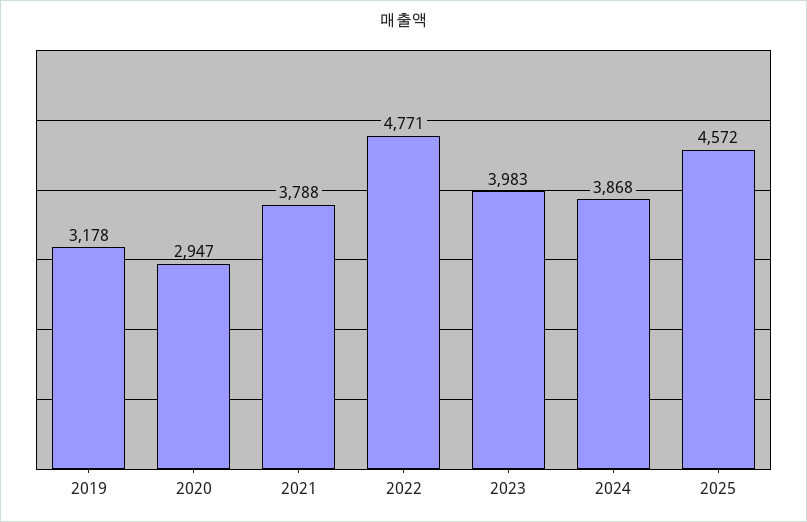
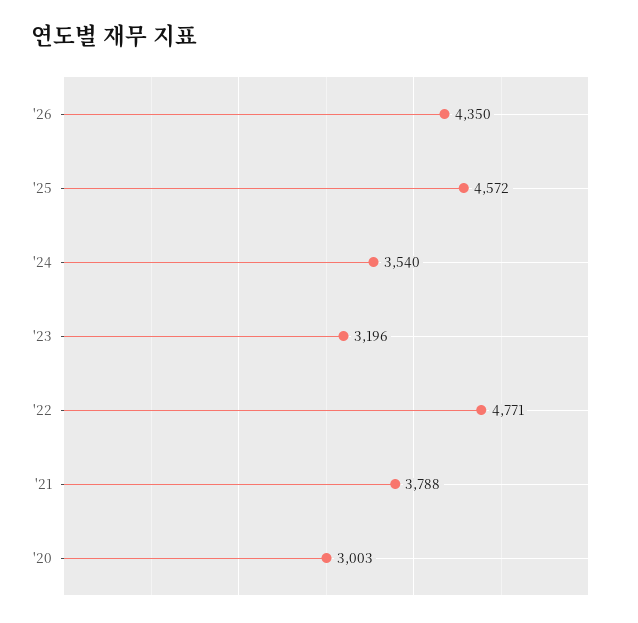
2019: 3178 -> none
2020: 2947 -> 3003
2023: 3983 -> 3196
2024: 3868 -> 3540
'26: none -> 4350

